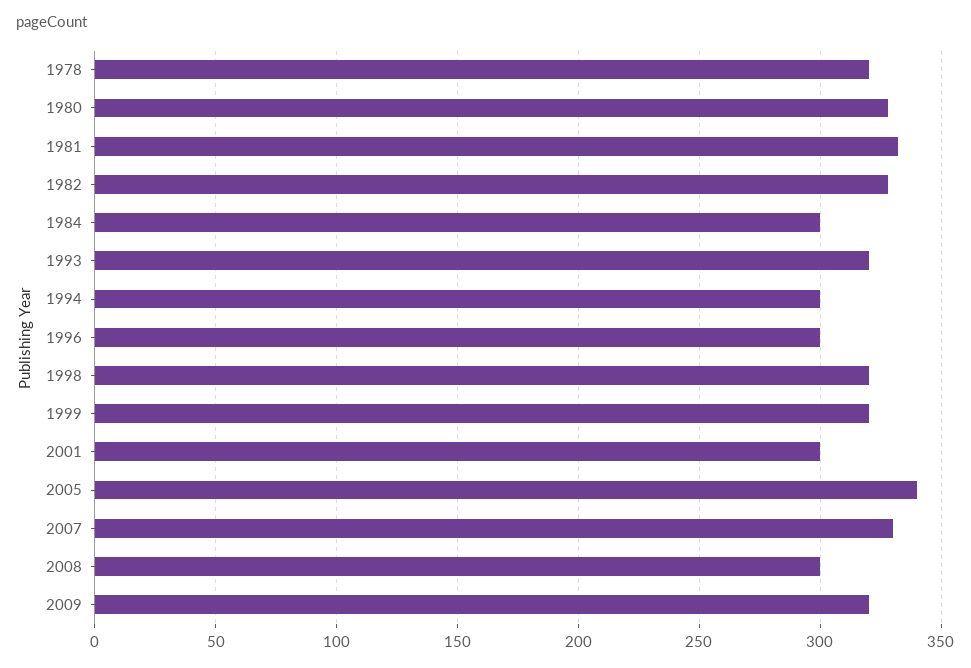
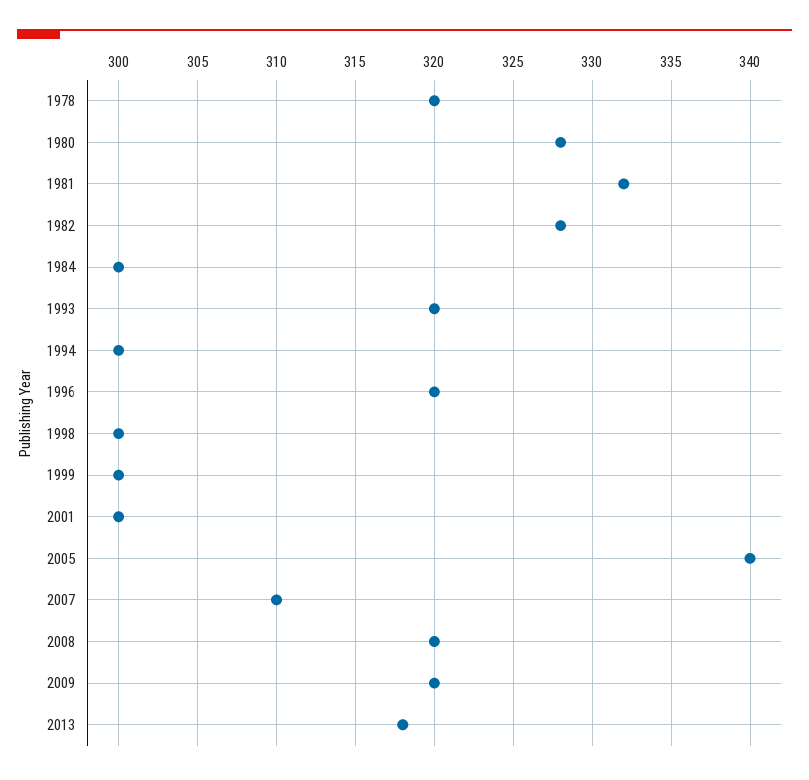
1996: 300 -> 320
1998: 320 -> 300
1999: 320 -> 300
2007: 330 -> 310
2008: 300 -> 320
2013: none -> 318

